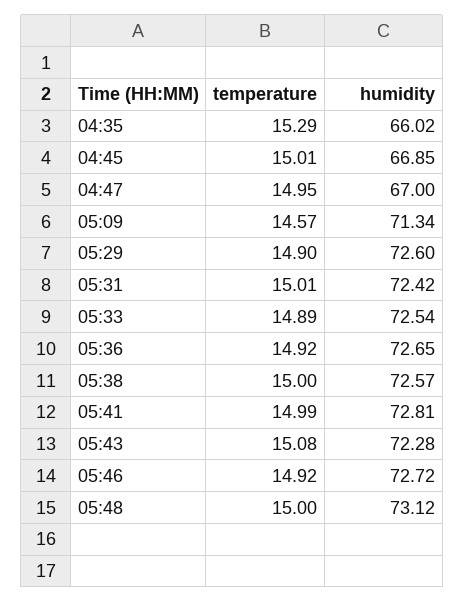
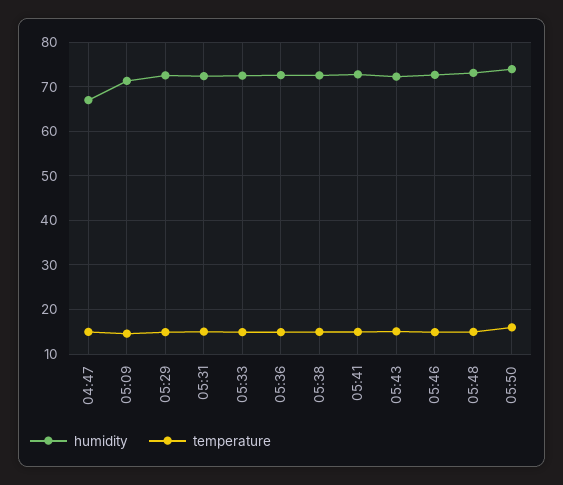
temperature, 04:35: 15.29 -> none
humidity, 04:35: 66.02 -> none
temperature, 04:45: 15.01 -> none
humidity, 04:45: 66.85 -> none
humidity, 05:50: none -> 74
temperature, 05:50: none -> 16

